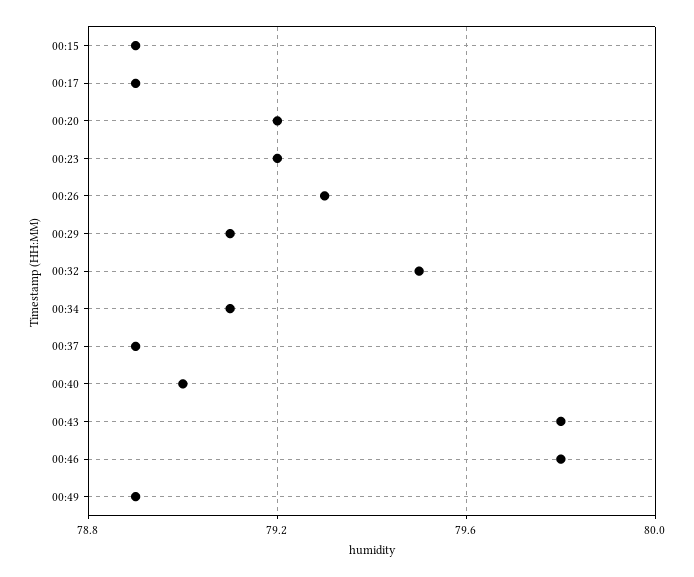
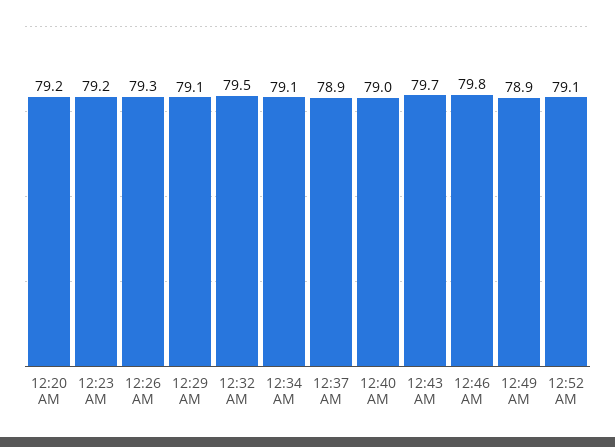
00:15: 78.9 -> none
00:17: 78.9 -> none
00:43: 79.8 -> 79.7
12:52 AM: none -> 79.1

